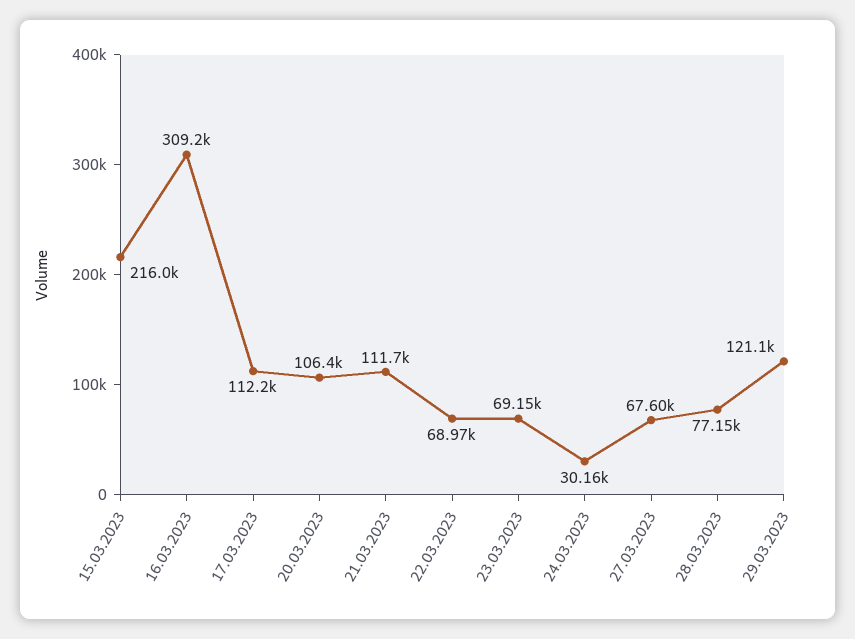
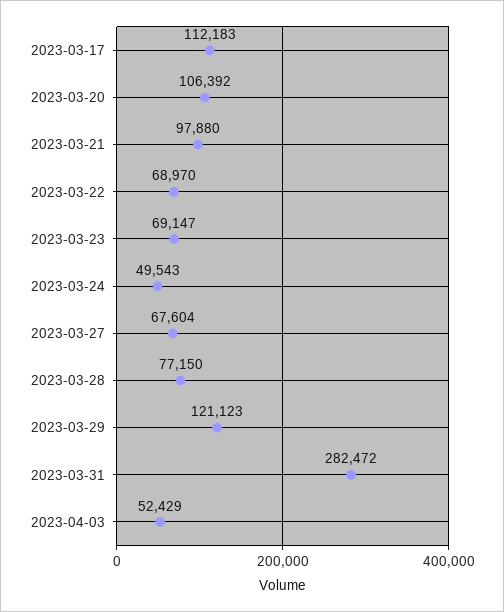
15.03.2023: 216000 -> none
16.03.2023: 309200 -> none
21.03.2023: 111700 -> 97880
24.03.2023: 30160 -> 49543
2023-03-31: none -> 282472
2023-04-03: none -> 52429

